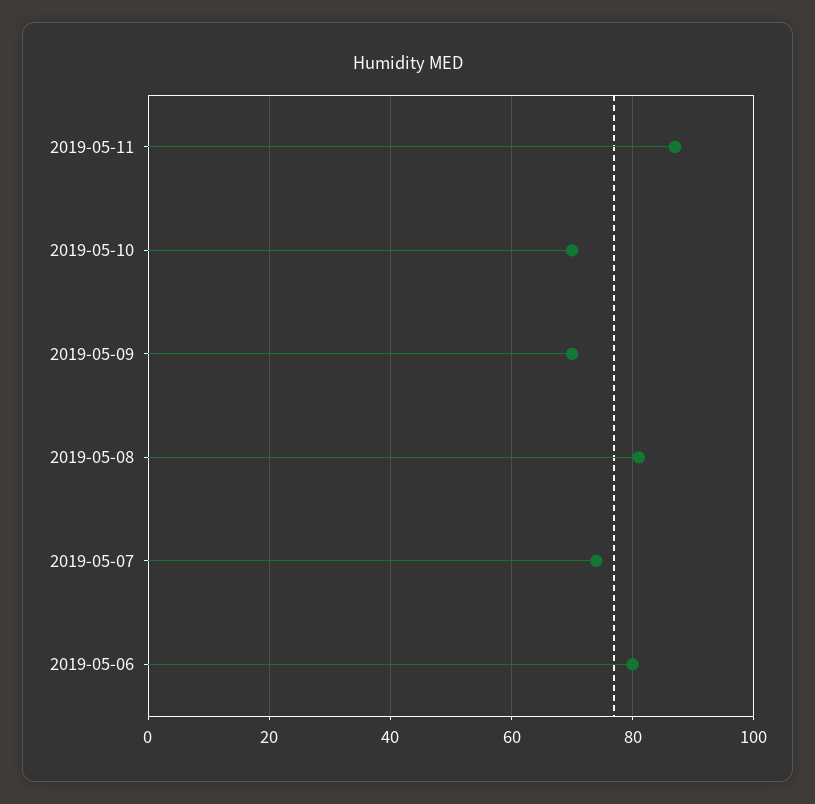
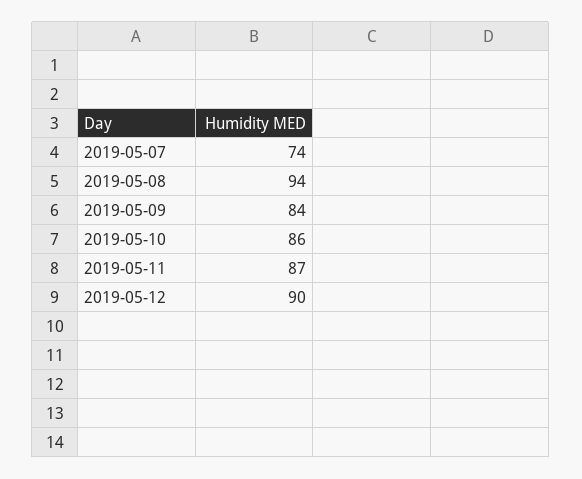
2019-05-10: 70 -> 86
2019-05-09: 70 -> 84
2019-05-08: 80 -> 94
2019-05-06: 80 -> none
2019-05-12: none -> 90

